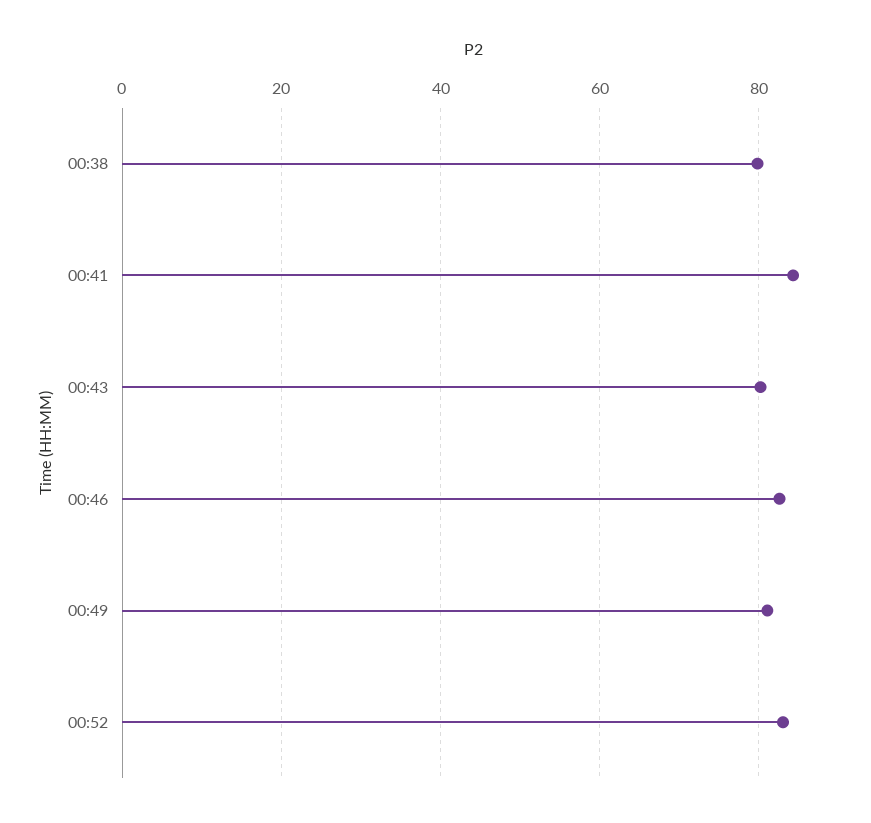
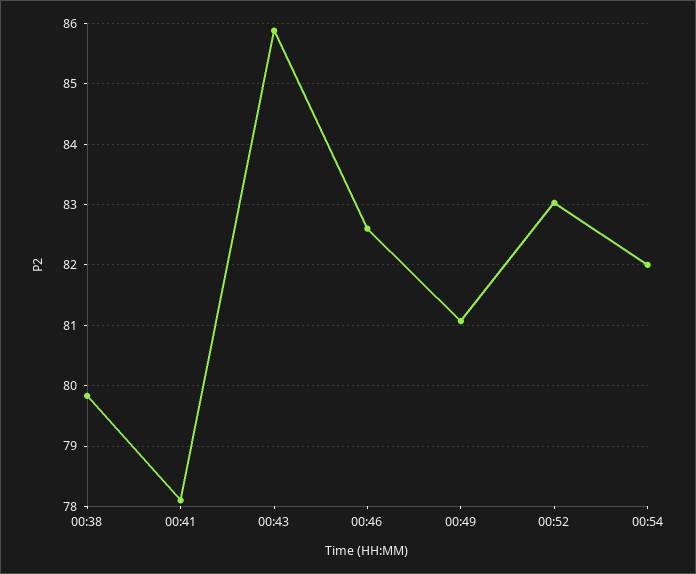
00:41: 84 -> 78.1
00:43: 80 -> 85.9
00:54: none -> 82

